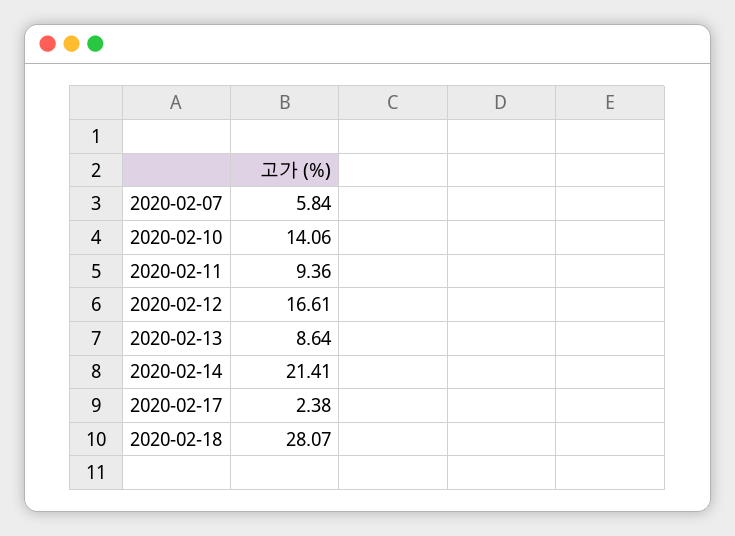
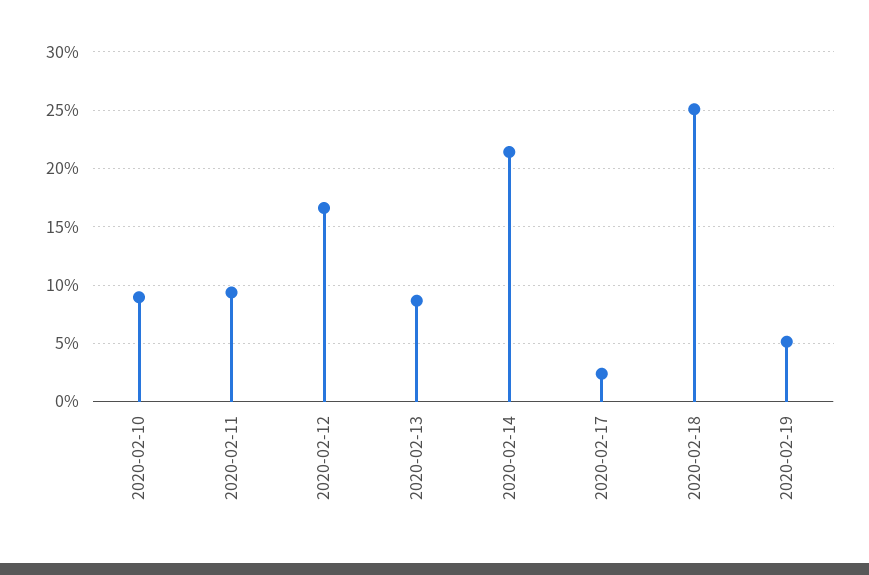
2020-02-07: 5.84 -> none
2020-02-10: 14.06 -> 9
2020-02-18: 28.07 -> 25
2020-02-19: none -> 5

